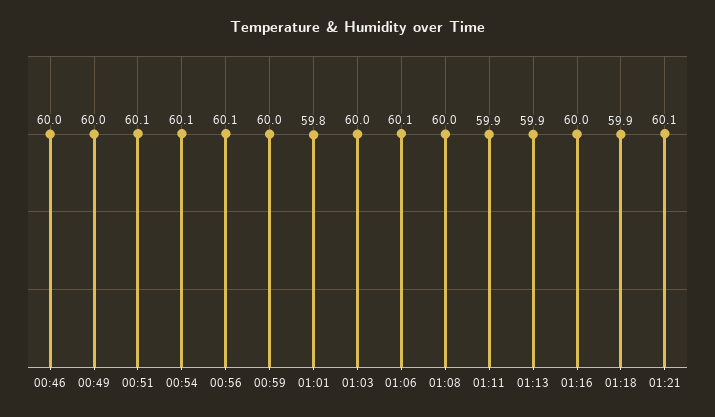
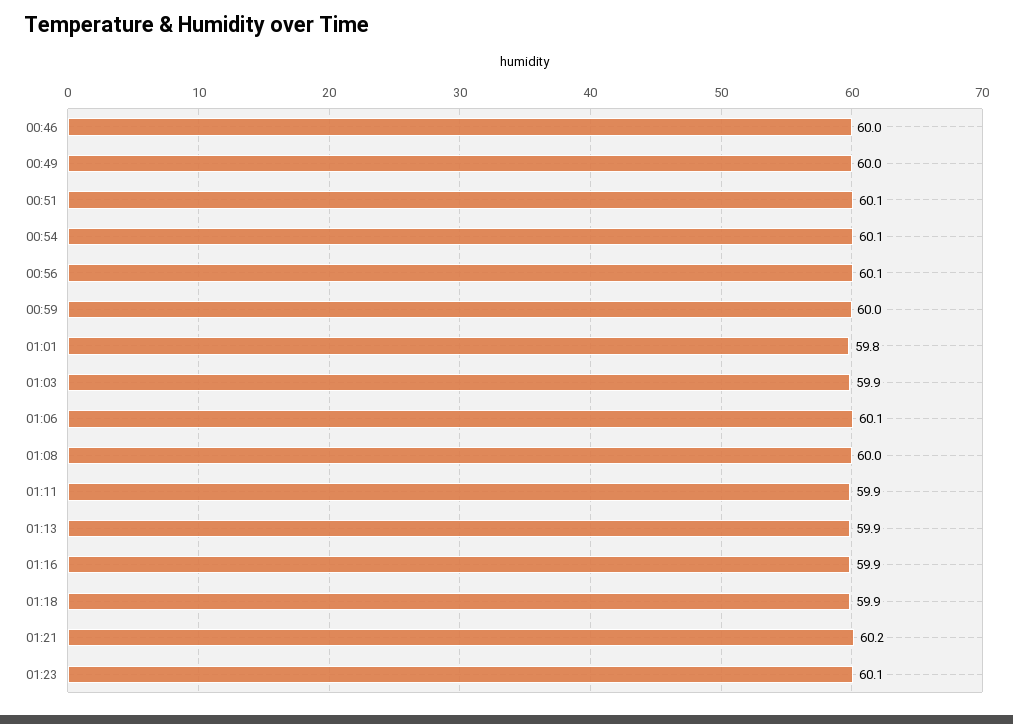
01:03: 60 -> 59.9
01:16: 60 -> 59.9
01:21: 60.1 -> 60.2
01:23: none -> 60.1

